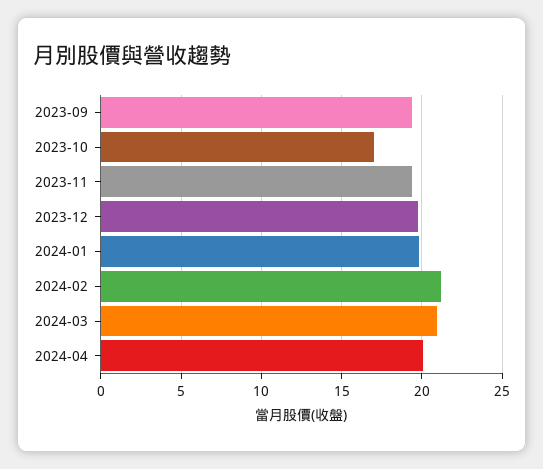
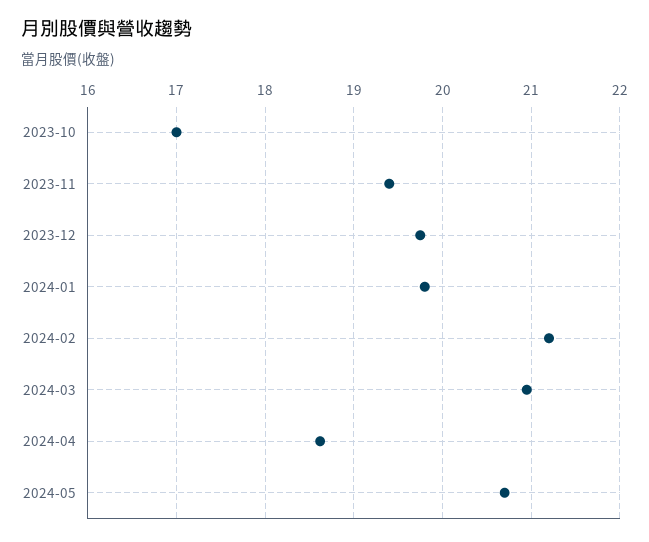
2023-09: 19.5 -> none
2024-04: 20 -> 18.6
2024-05: none -> 20.7

